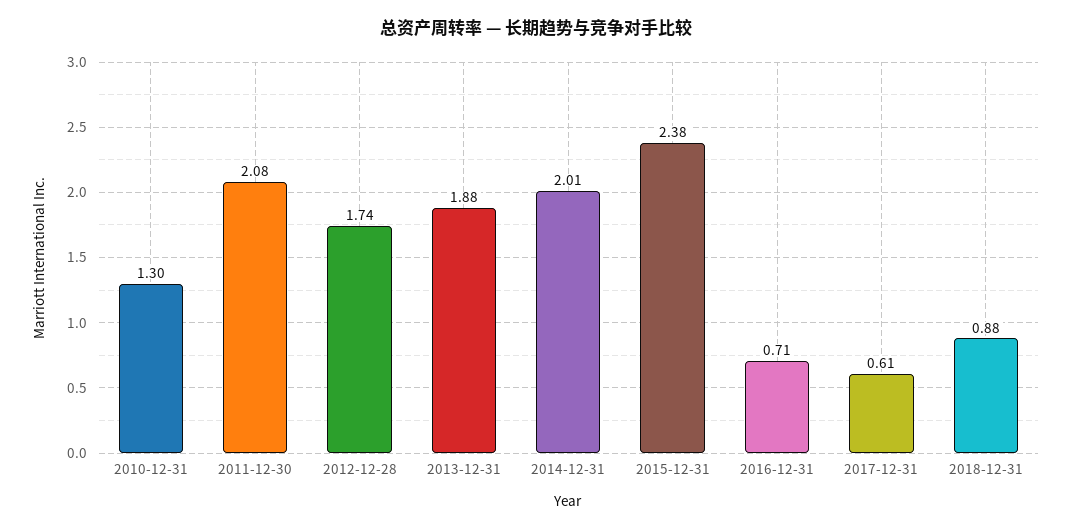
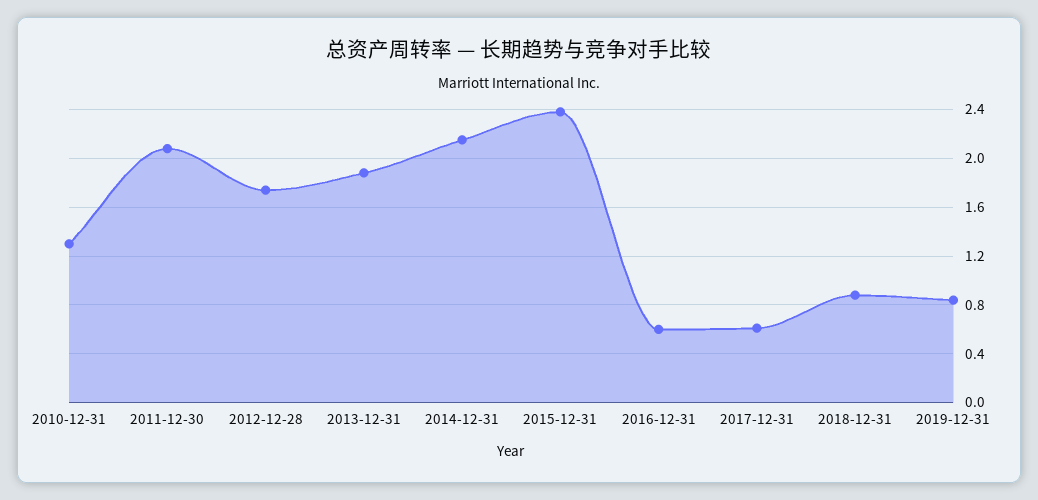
2014-12-31: 2.01 -> 2.15
2016-12-31: 0.71 -> 0.6
2019-12-31: none -> 0.85

